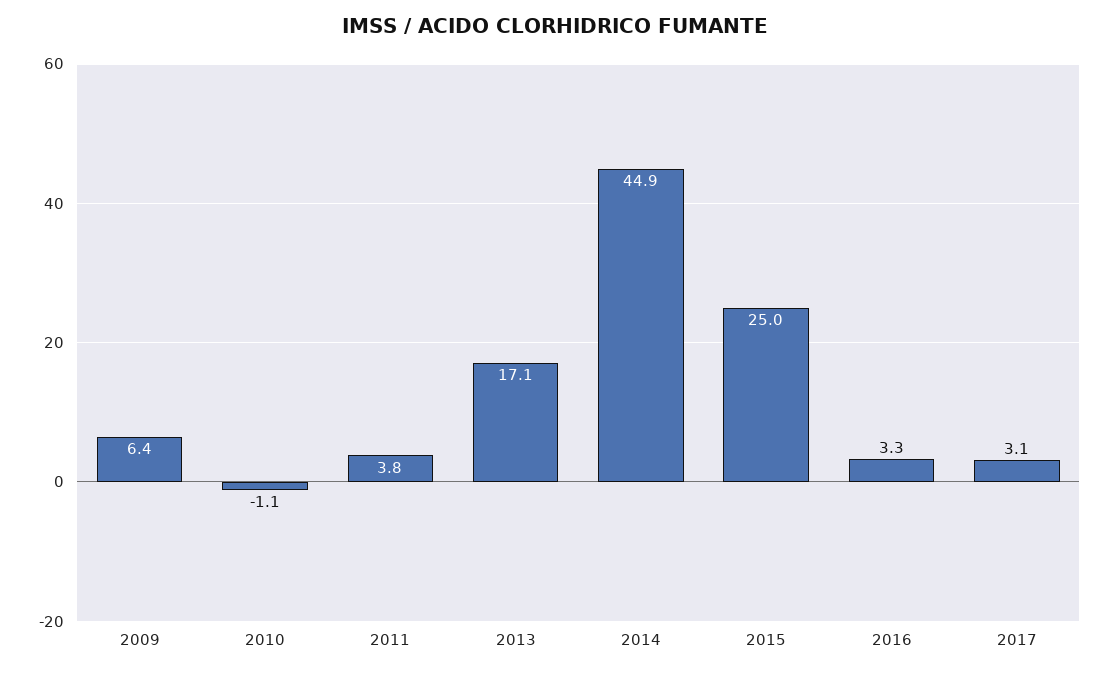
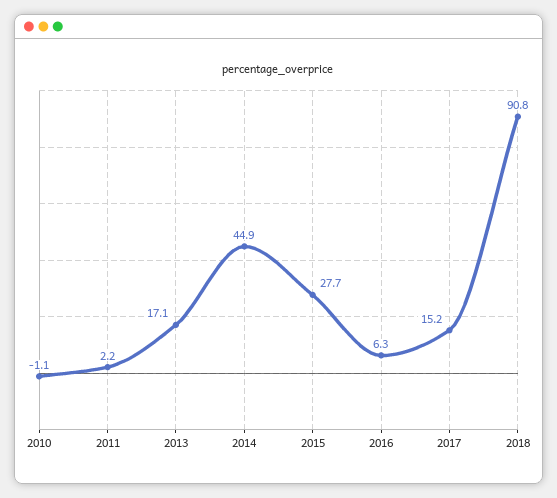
2009: 6.4 -> none
2011: 3.8 -> 2.2
2015: 25 -> 27.7
2016: 3.3 -> 6.3
2017: 3.1 -> 15.2
2018: none -> 90.8

